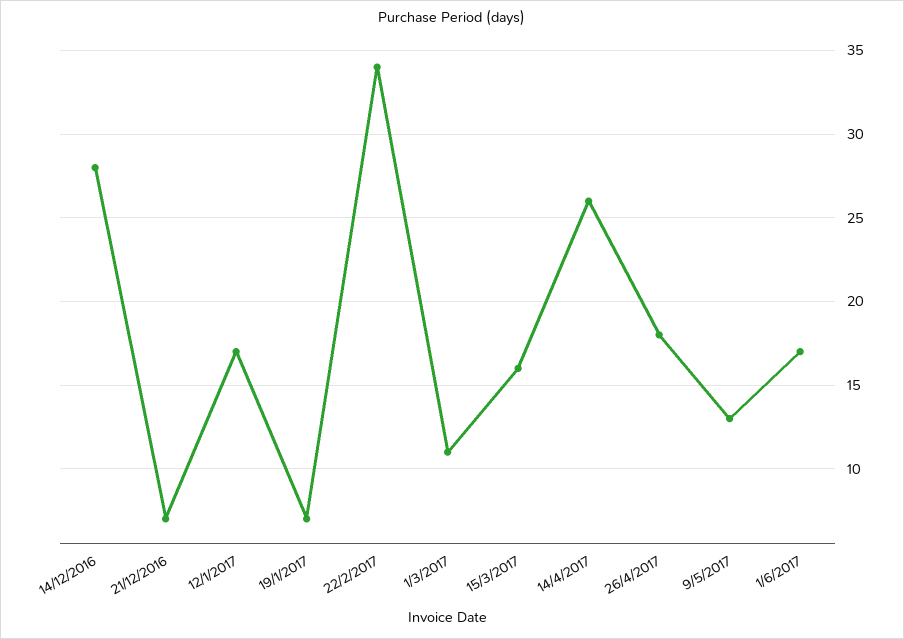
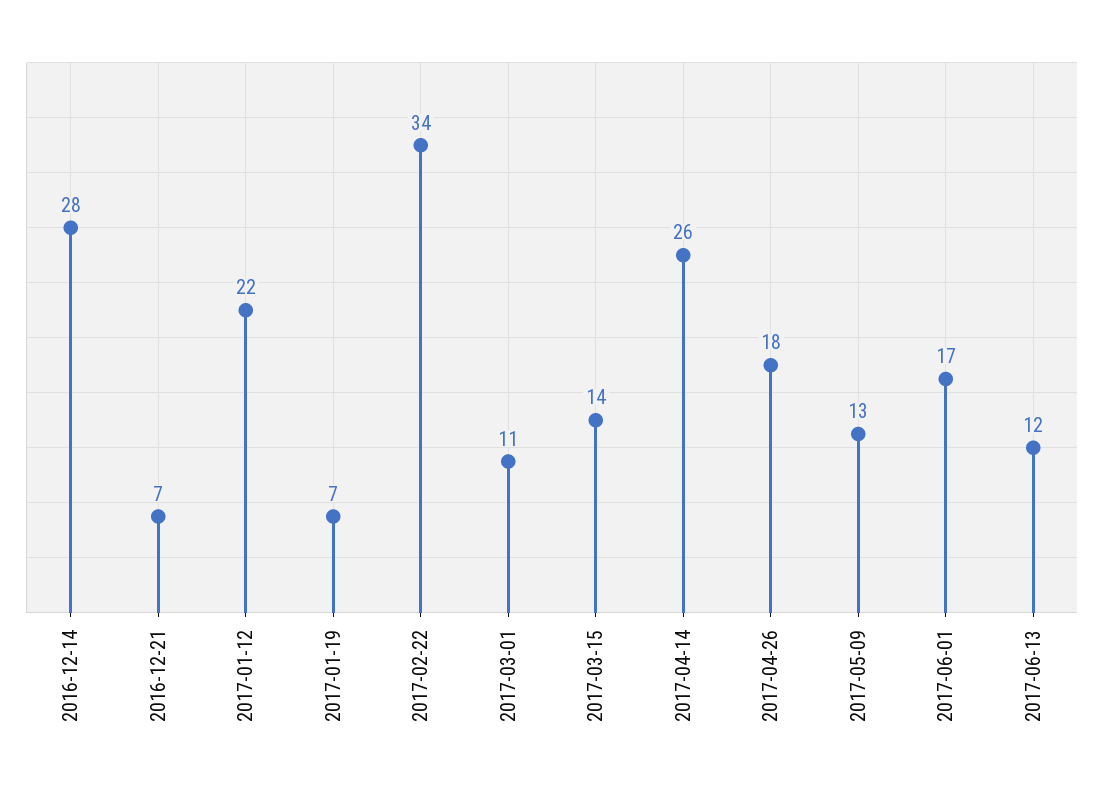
12/1/2017: 17 -> 22
15/3/2017: 16 -> 14
2017-06-13: none -> 12

